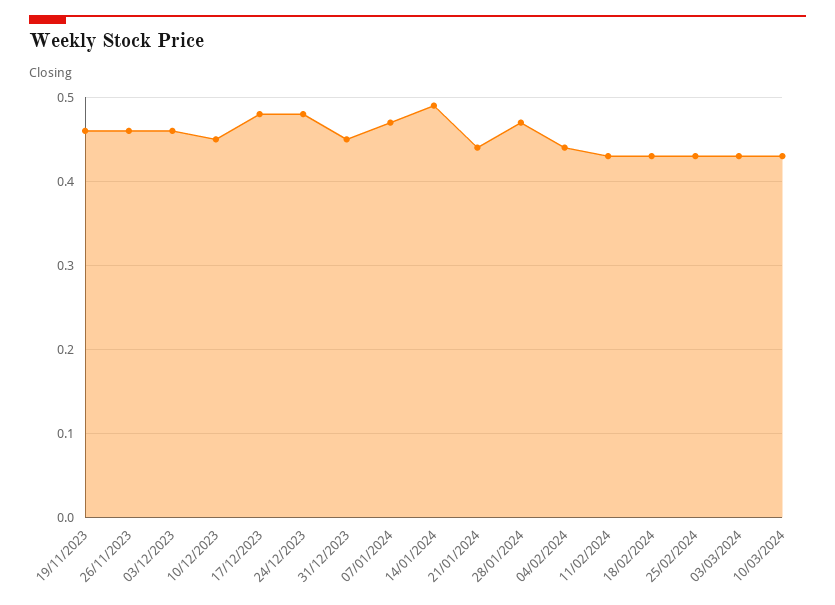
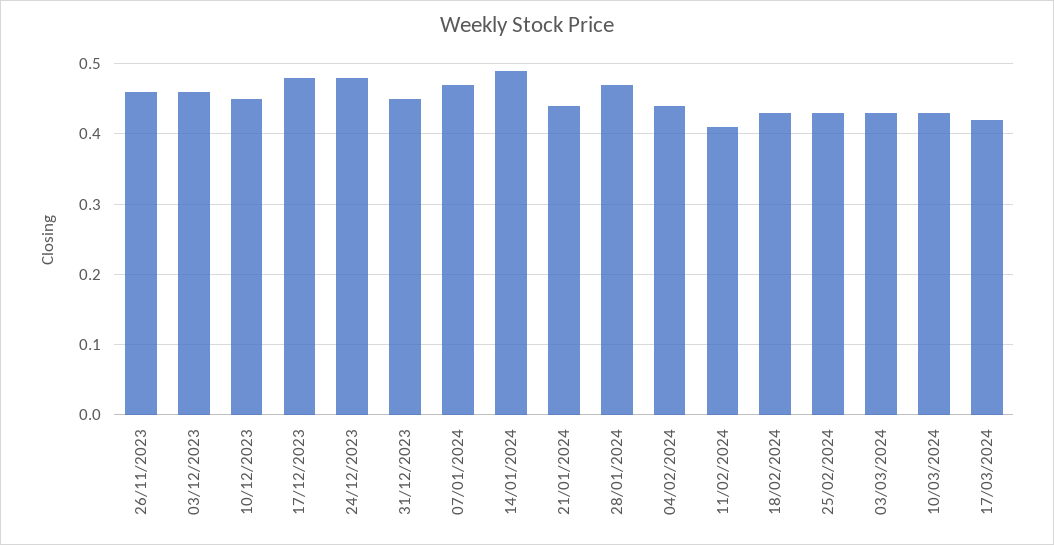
19/11/2023: 0.46 -> none
11/02/2024: 0.43 -> 0.41
17/03/2024: none -> 0.42

